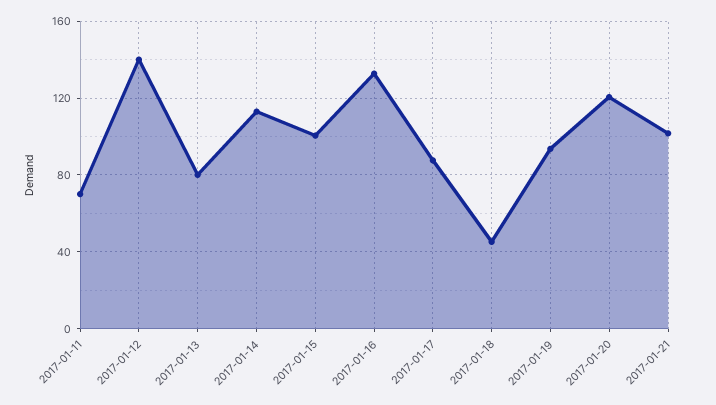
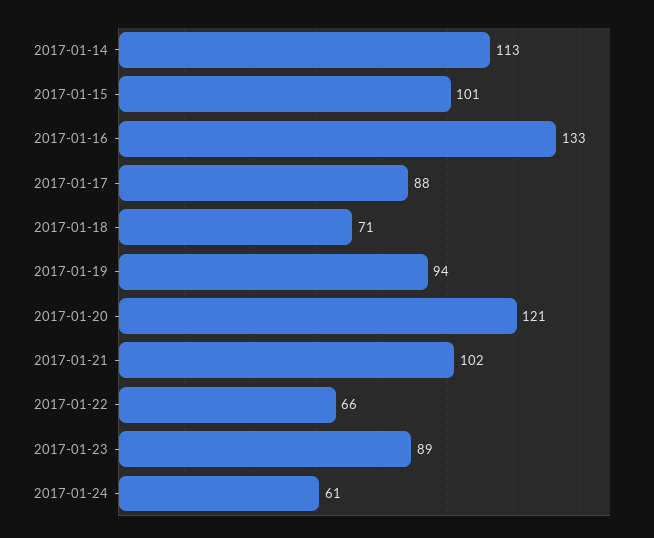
2017-01-11: 70 -> none
2017-01-12: 140 -> none
2017-01-13: 80 -> none
2017-01-18: 45 -> 71
2017-01-22: none -> 66
2017-01-23: none -> 89
2017-01-24: none -> 61

